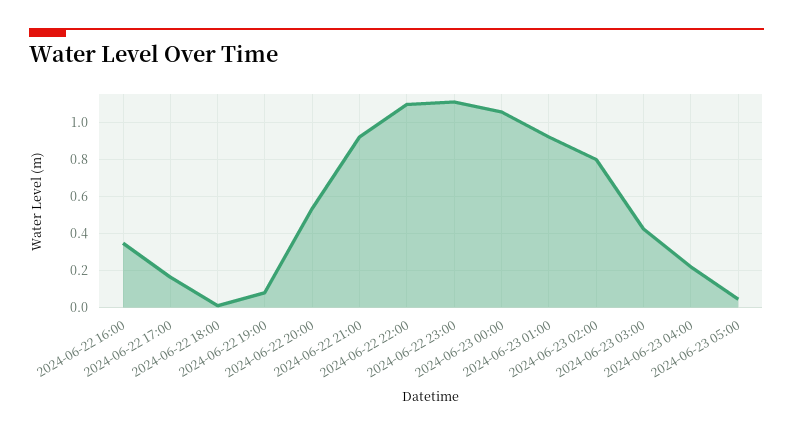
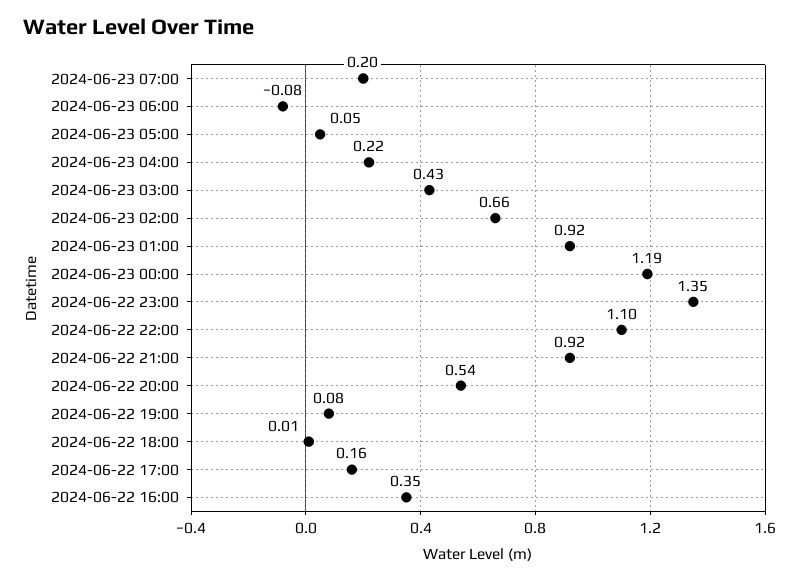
2024-06-22 23:00: 1.1 -> 1.35
2024-06-23 00:00: 1.05 -> 1.19
2024-06-23 02:00: 0.8 -> 0.66
2024-06-23 07:00: none -> 0.2
2024-06-23 06:00: none -> -0.08

